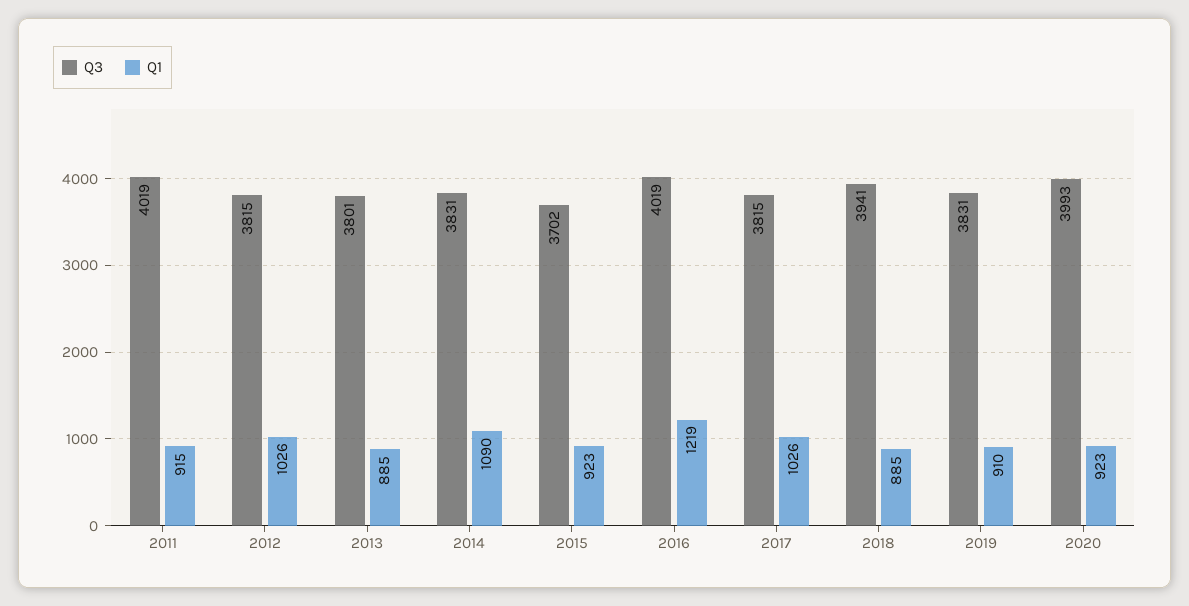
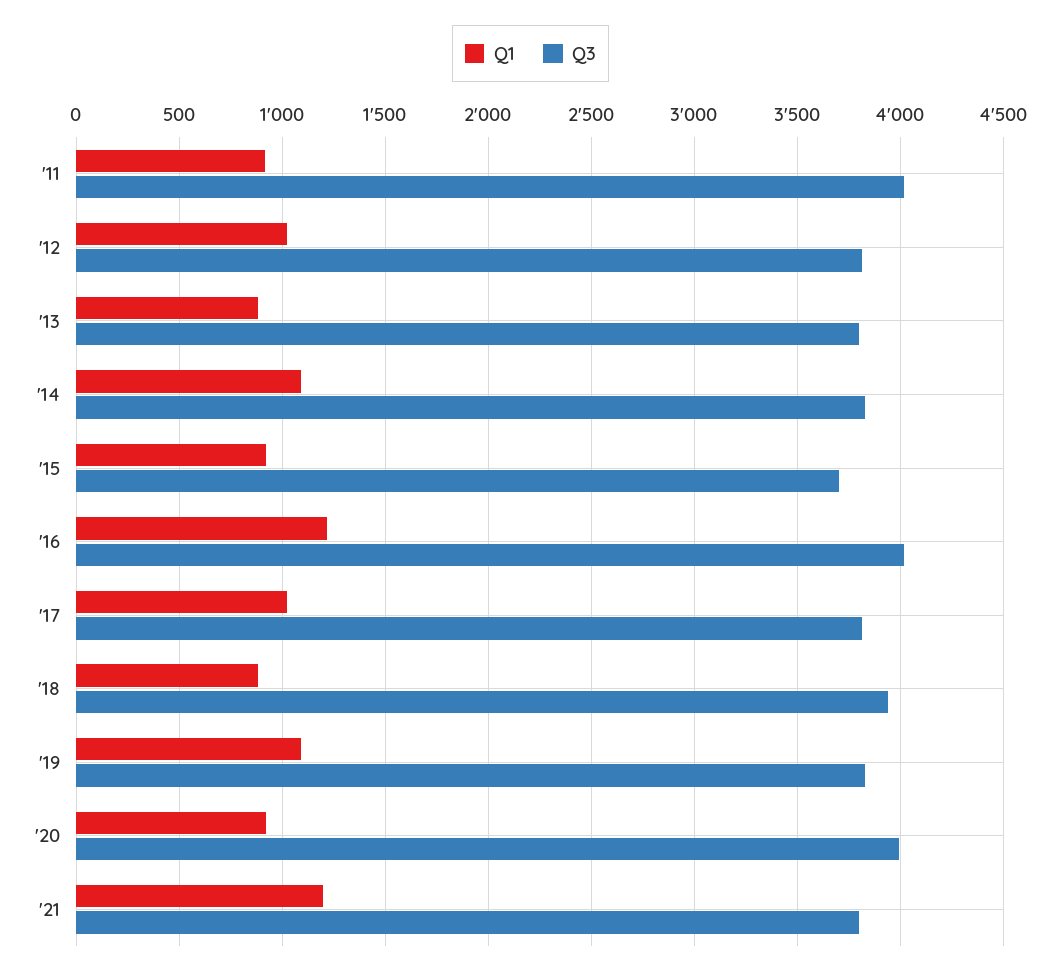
Q1, 2019: 910 -> 1100
Q1, '21: none -> 1200
Q3, '21: none -> 3800

